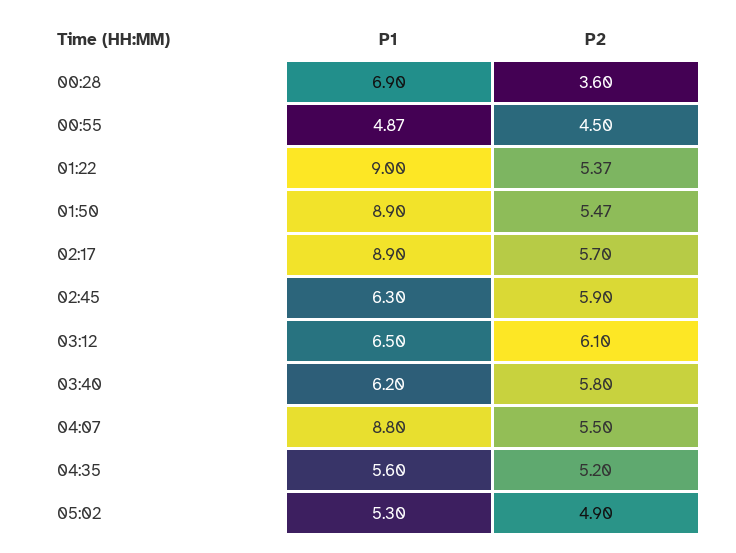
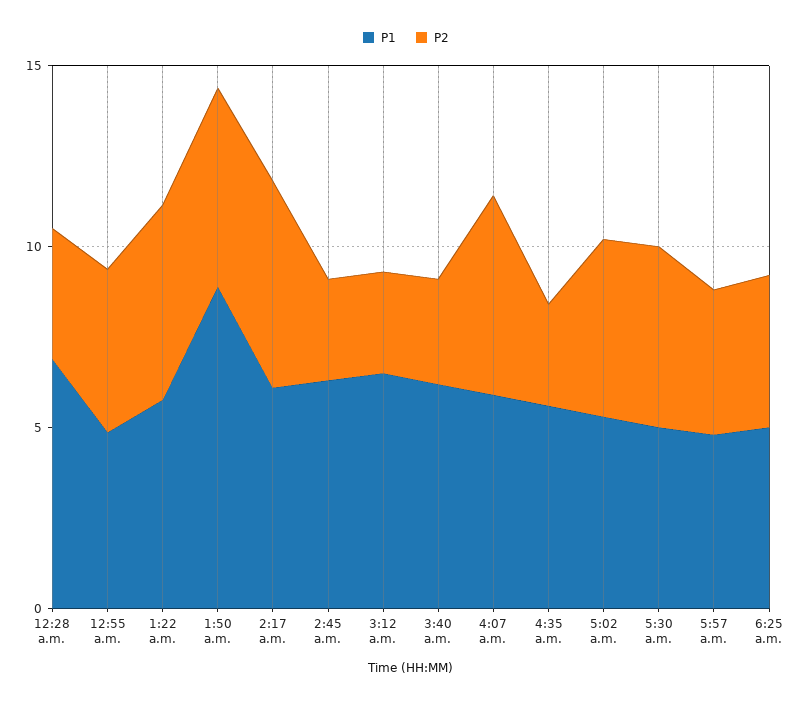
P1, 01:22: 9 -> 6
P1, 02:17: 8.9 -> 6
P2, 02:45: 5.9 -> 3
P2, 03:12: 6.1 -> 3
P2, 03:40: 5.8 -> 3
P1, 04:07: 8.8 -> 6
P2, 04:35: 5.2 -> 3
P1, 5:30 a.m.: none -> 5
P2, 5:30 a.m.: none -> 5
P1, 5:57 a.m.: none -> 5
P2, 5:57 a.m.: none -> 4
P1, 6:25 a.m.: none -> 5
P2, 6:25 a.m.: none -> 4

